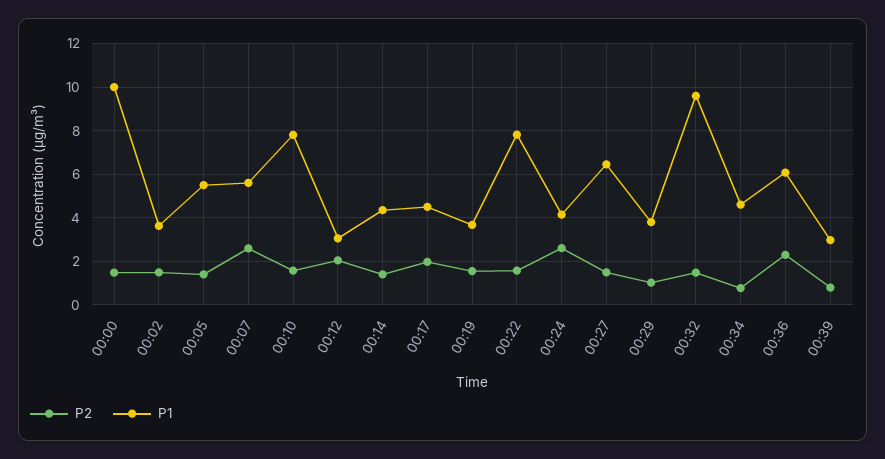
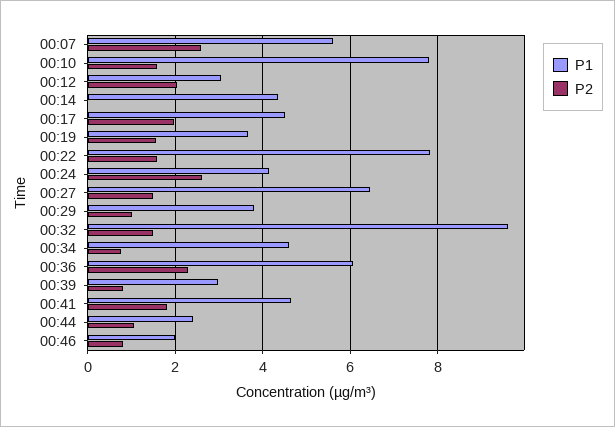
P2, 00:00: 1.5 -> none
P1, 00:00: 10 -> none
P2, 00:02: 1.5 -> none
P1, 00:02: 3.5 -> none
P2, 00:05: 1.5 -> none
P1, 00:05: 5.5 -> none
P2, 00:14: 1.5 -> 0
P1, 00:41: none -> 4.6
P2, 00:41: none -> 1.8
P1, 00:44: none -> 2.4
P2, 00:44: none -> 1
P1, 00:46: none -> 2
P2, 00:46: none -> 0.8

